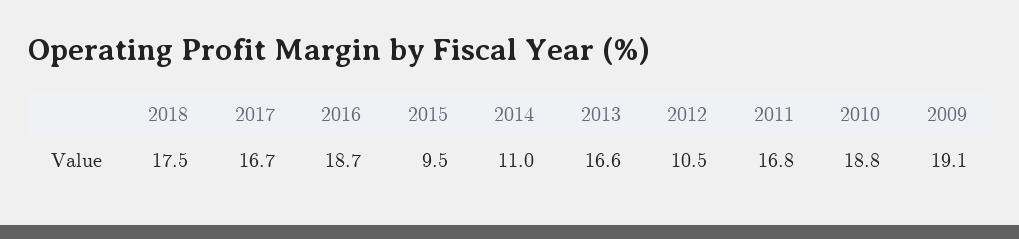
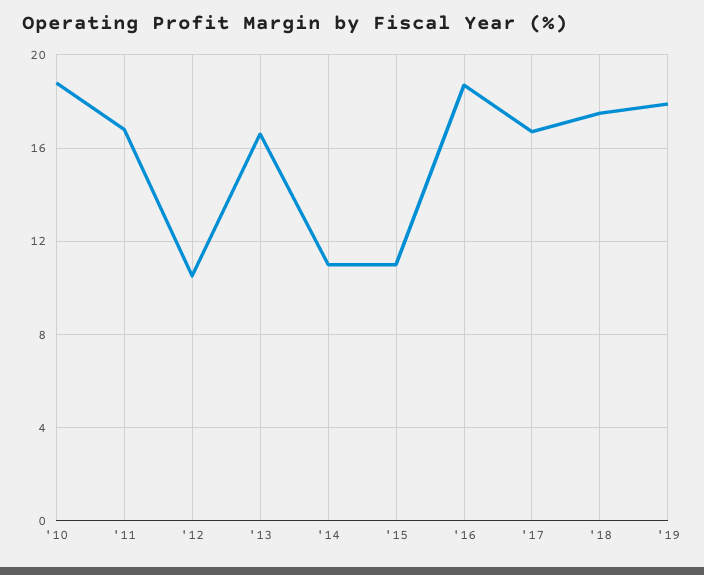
2015: 9.5 -> 11
2009: 19.1 -> none
'19: none -> 18

